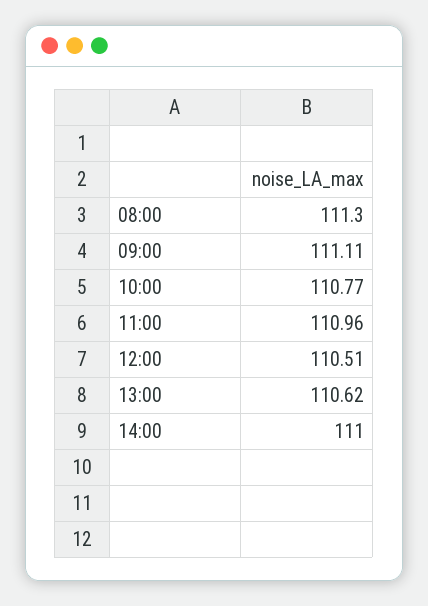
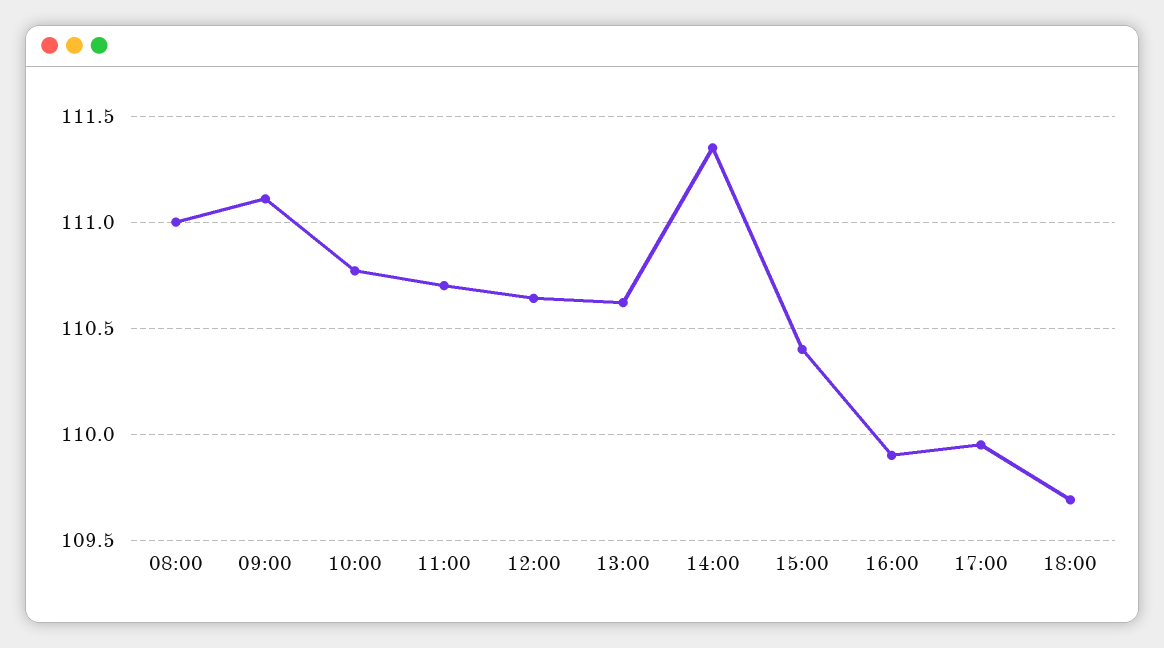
08:00: 111.3 -> 111
11:00: 110.96 -> 110.7
12:00: 110.51 -> 110.65
14:00: 111 -> 111.35
15:00: none -> 110.4
16:00: none -> 109.9
17:00: none -> 109.95
18:00: none -> 109.7

